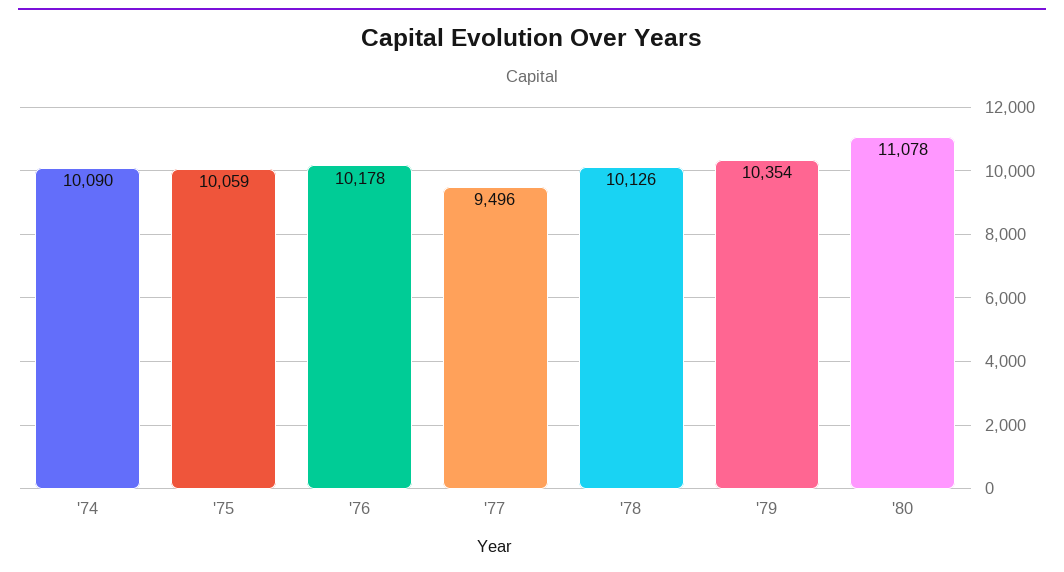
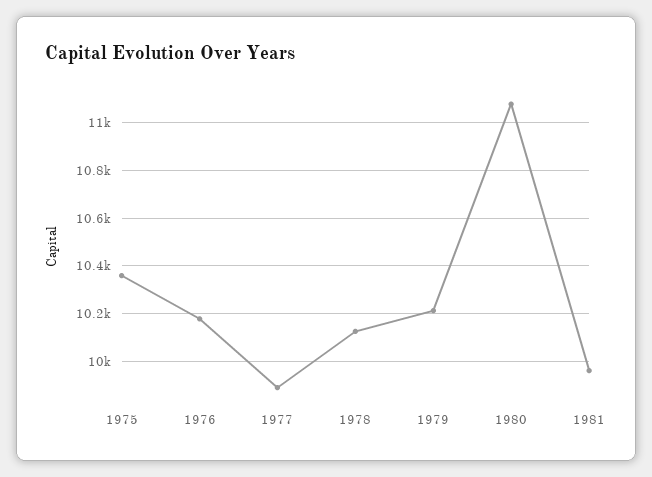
'74: 10090 -> none
'75: 10059 -> 10350
'77: 9496 -> 9900
'79: 10354 -> 10200
1981: none -> 9950

